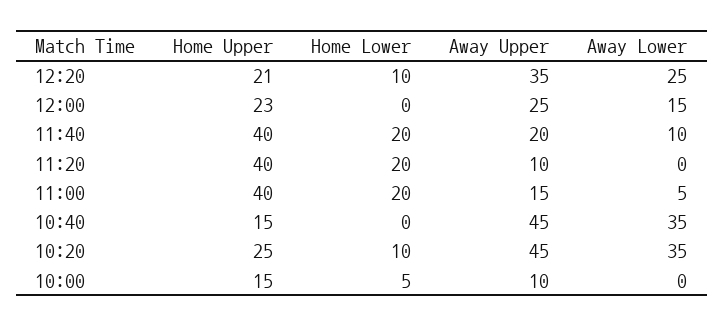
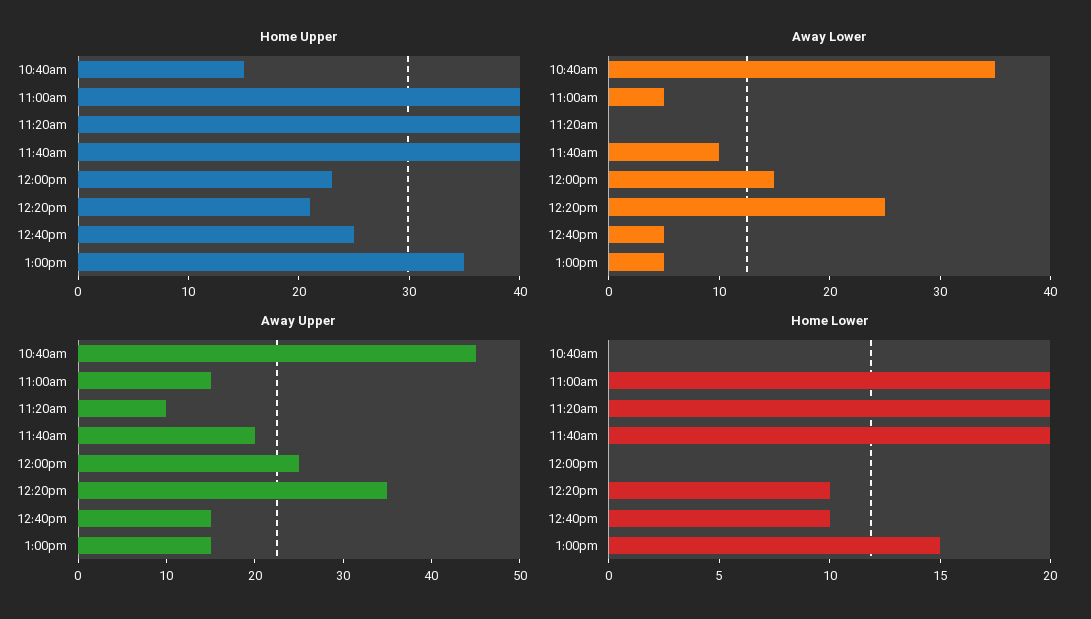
Home Upper, 10:20: 25 -> none
Home Lower, 10:20: 10 -> none
Away Upper, 10:20: 45 -> none
Away Lower, 10:20: 35 -> none
Home Upper, 10:00: 15 -> none
Home Lower, 10:00: 5 -> none
Away Upper, 10:00: 10 -> none
Away Lower, 10:00: 0 -> none
Home Upper, 12:40pm: none -> 25
Home Upper, 1:00pm: none -> 35
Away Lower, 12:40pm: none -> 5
Away Lower, 1:00pm: none -> 5
Away Upper, 12:40pm: none -> 15
Away Upper, 1:00pm: none -> 15
Home Lower, 12:40pm: none -> 10
Home Lower, 1:00pm: none -> 15

